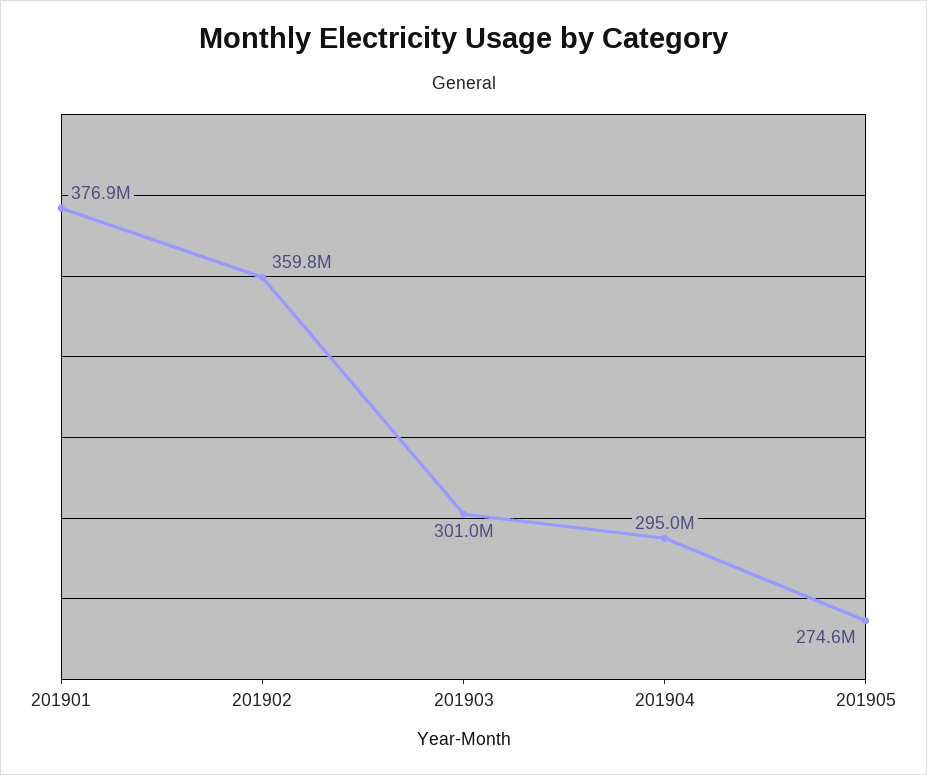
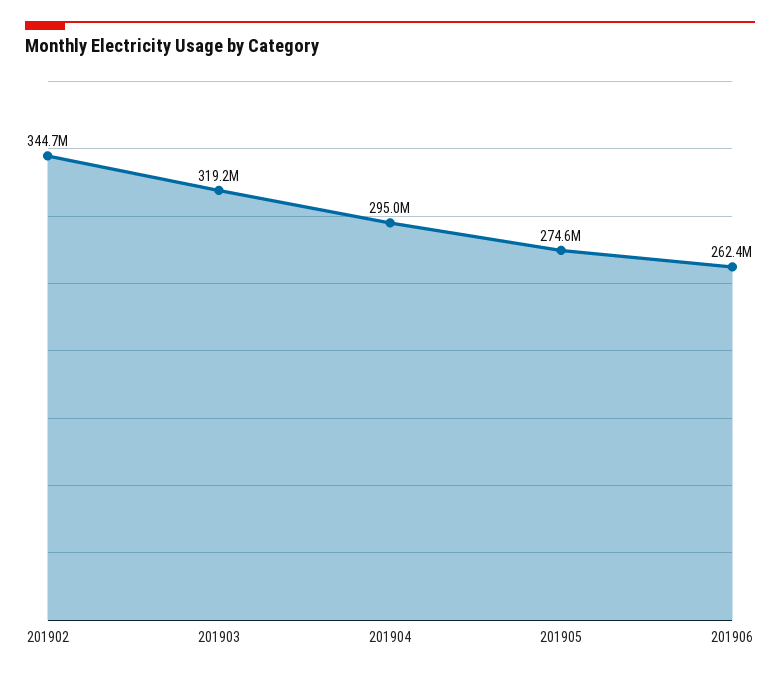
201901: 376900000 -> none
201902: 359800000 -> 344700000
201903: 301000000 -> 319200000
201906: none -> 262400000

